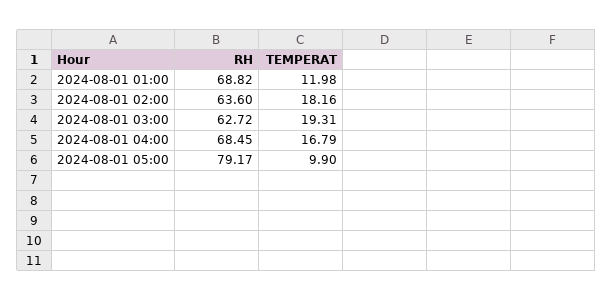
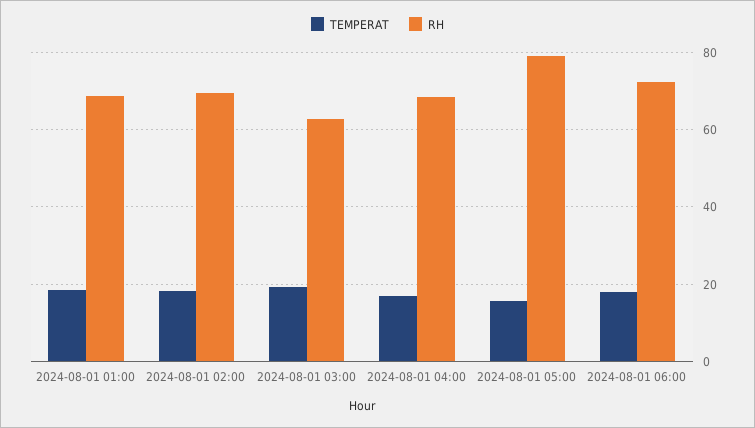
TEMPERAT, 2024-08-01 01:00: 11.98 -> 18
RH, 2024-08-01 02:00: 63.6 -> 70
TEMPERAT, 2024-08-01 05:00: 9.9 -> 16
TEMPERAT, 2024-08-01 06:00: none -> 18
RH, 2024-08-01 06:00: none -> 72

